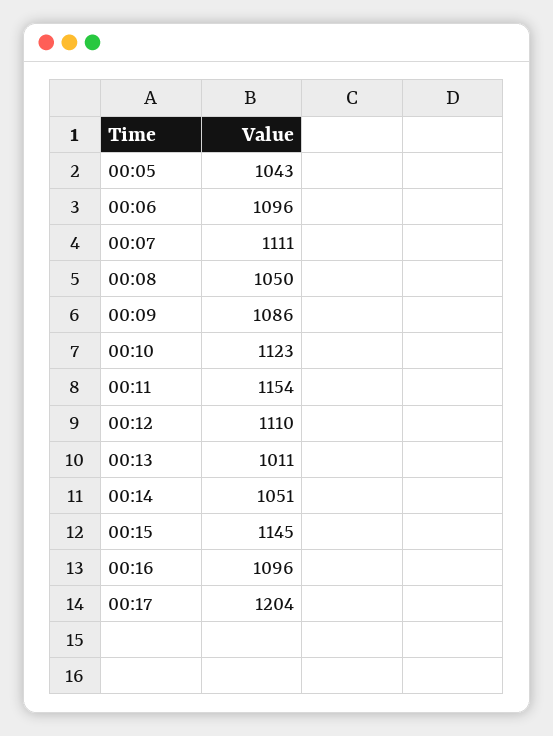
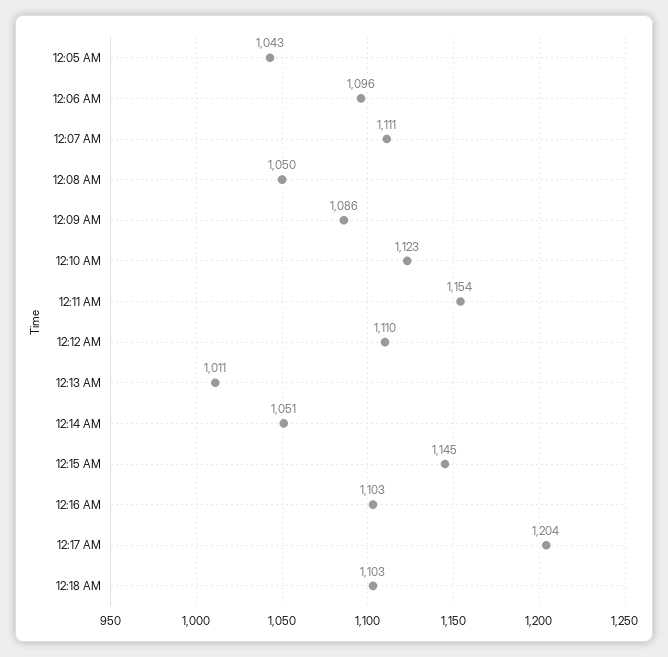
00:16: 1096 -> 1103
12:18 AM: none -> 1103

